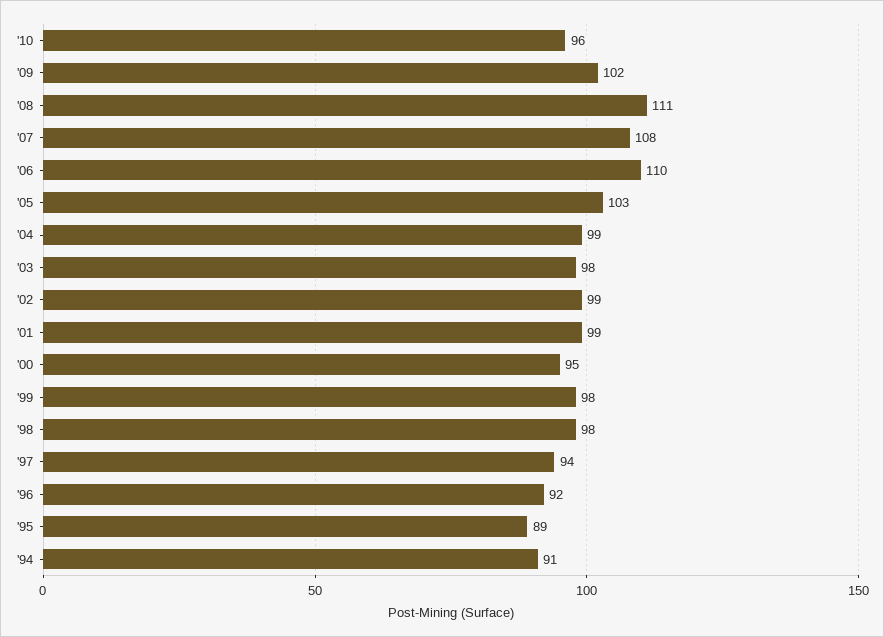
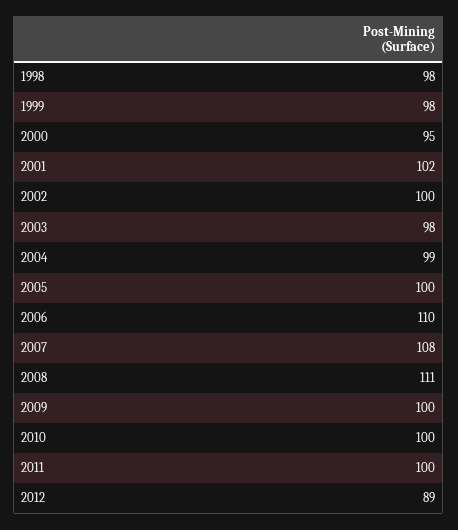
'10: 96 -> 100
'09: 102 -> 100
'05: 103 -> 100
'02: 99 -> 100
'01: 99 -> 102
'97: 94 -> none
'96: 92 -> none
'95: 89 -> none
'94: 91 -> none
2011: none -> 100
2012: none -> 89

